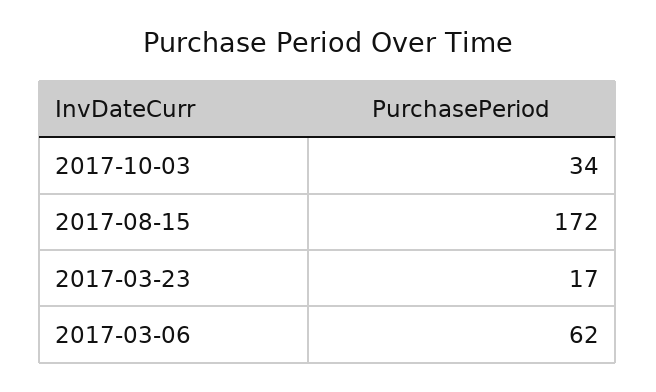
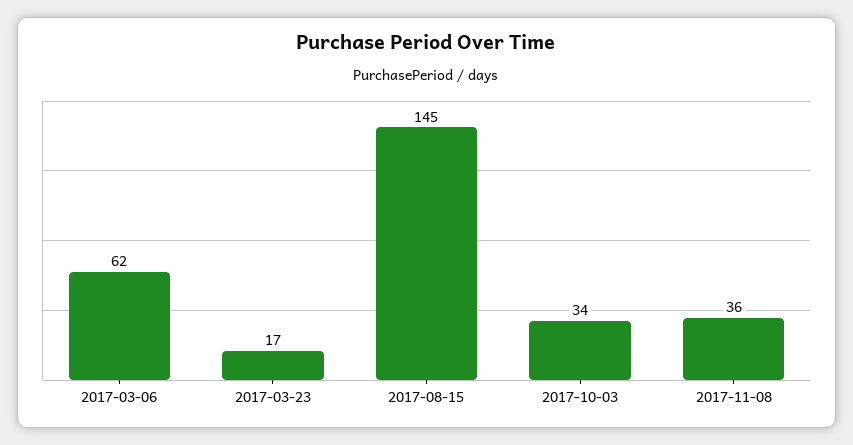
2017-08-15: 172 -> 145
2017-11-08: none -> 36

